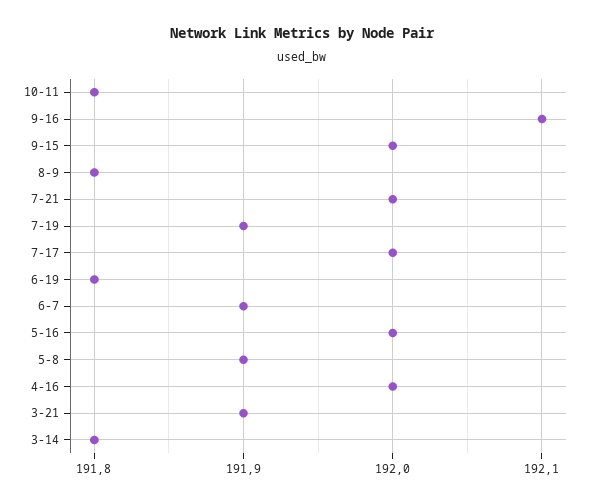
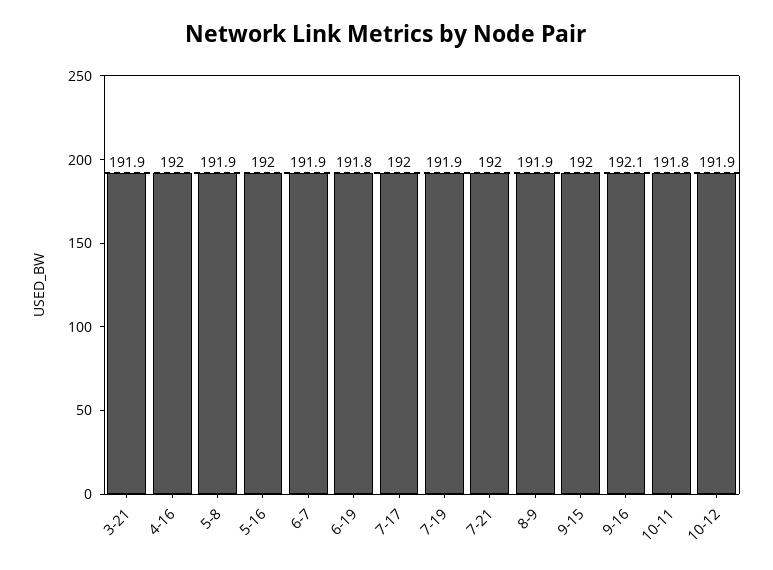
8-9: 191.8 -> 191.9
3-14: 191.8 -> none
10-12: none -> 191.9

